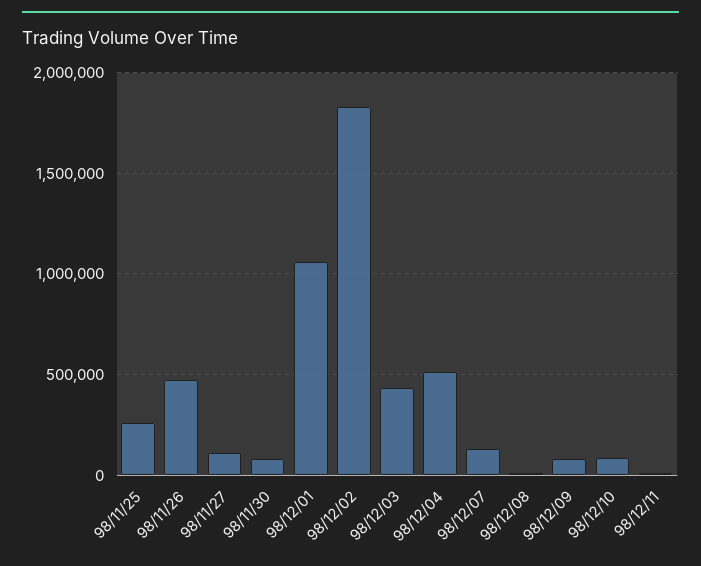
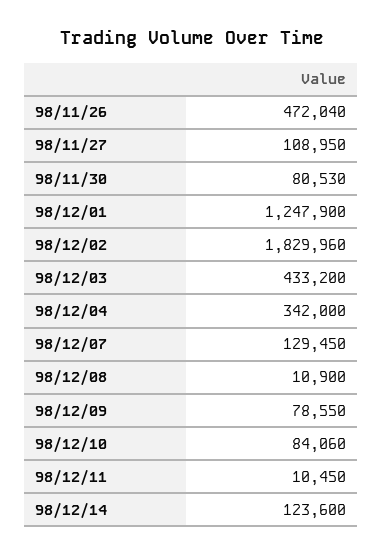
98/11/25: 250000 -> none
98/12/01: 1050000 -> 1247900
98/12/04: 500000 -> 342000
98/12/14: none -> 123600

